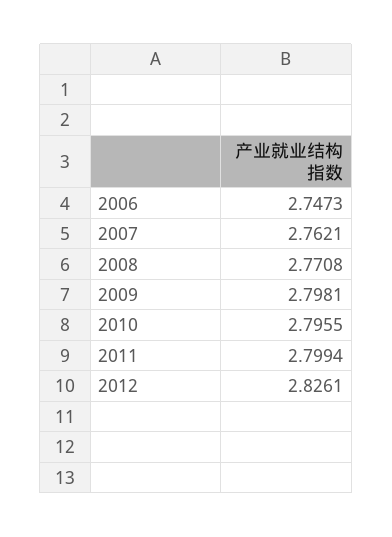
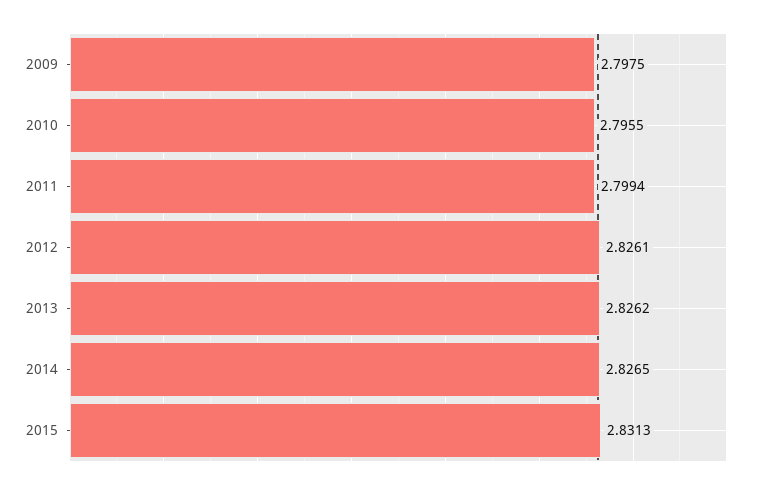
2006: 2.7473 -> none
2007: 2.7621 -> none
2008: 2.7708 -> none
2009: 2.7981 -> 2.7975
2013: none -> 2.8262
2014: none -> 2.8265
2015: none -> 2.8313

